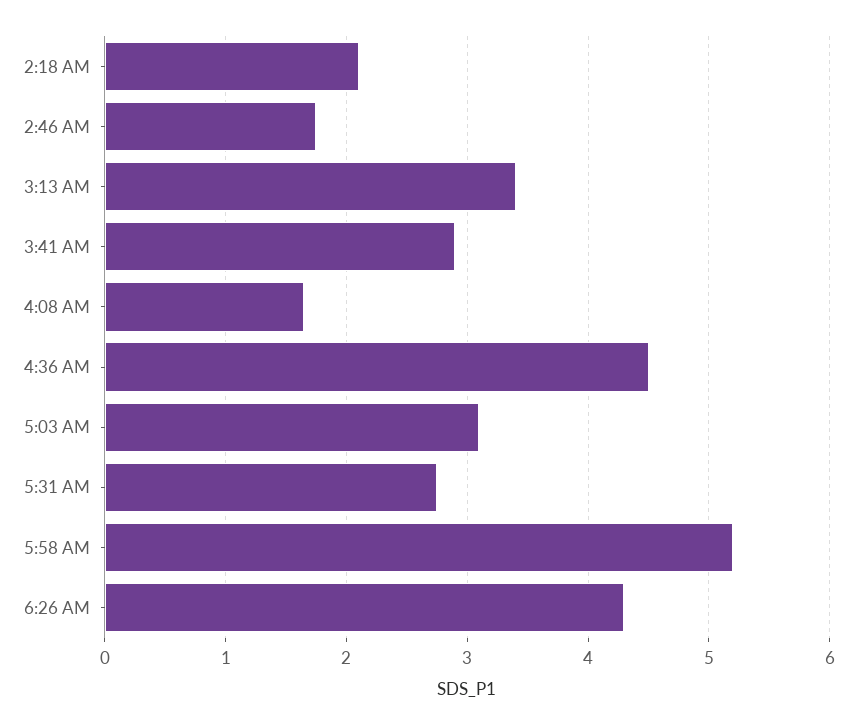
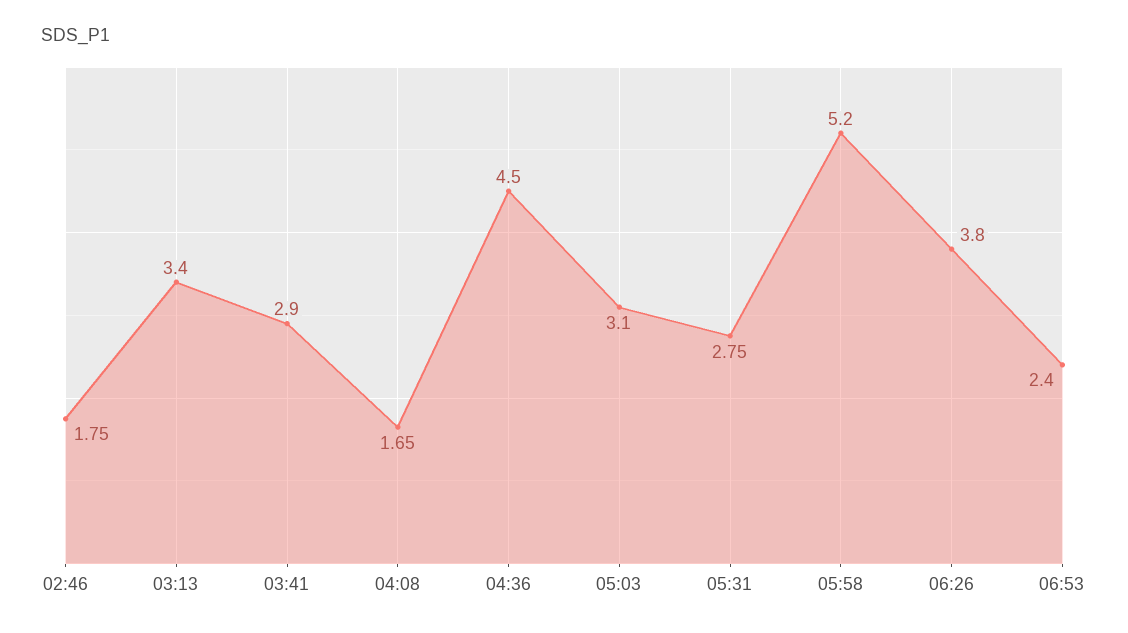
2:18 AM: 2.1 -> none
6:26 AM: 4.3 -> 3.8
06:53: none -> 2.4

